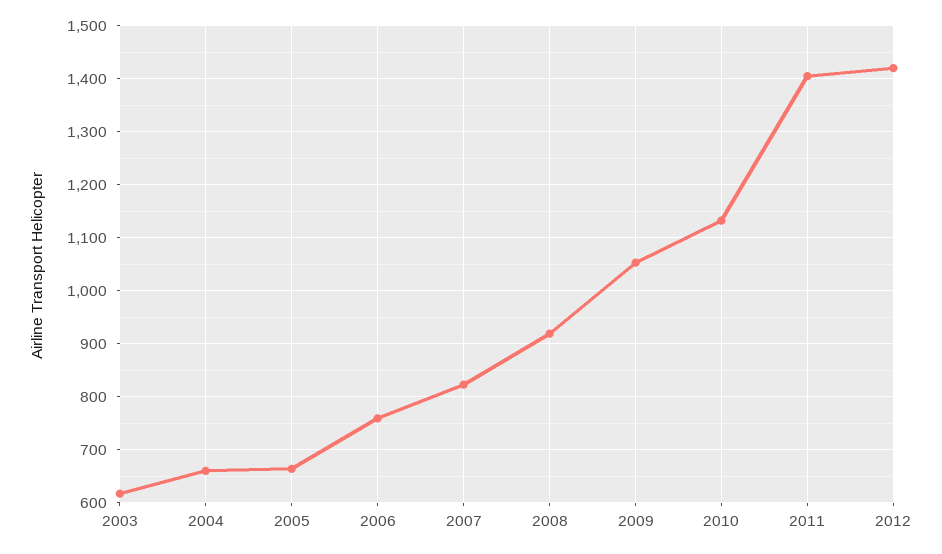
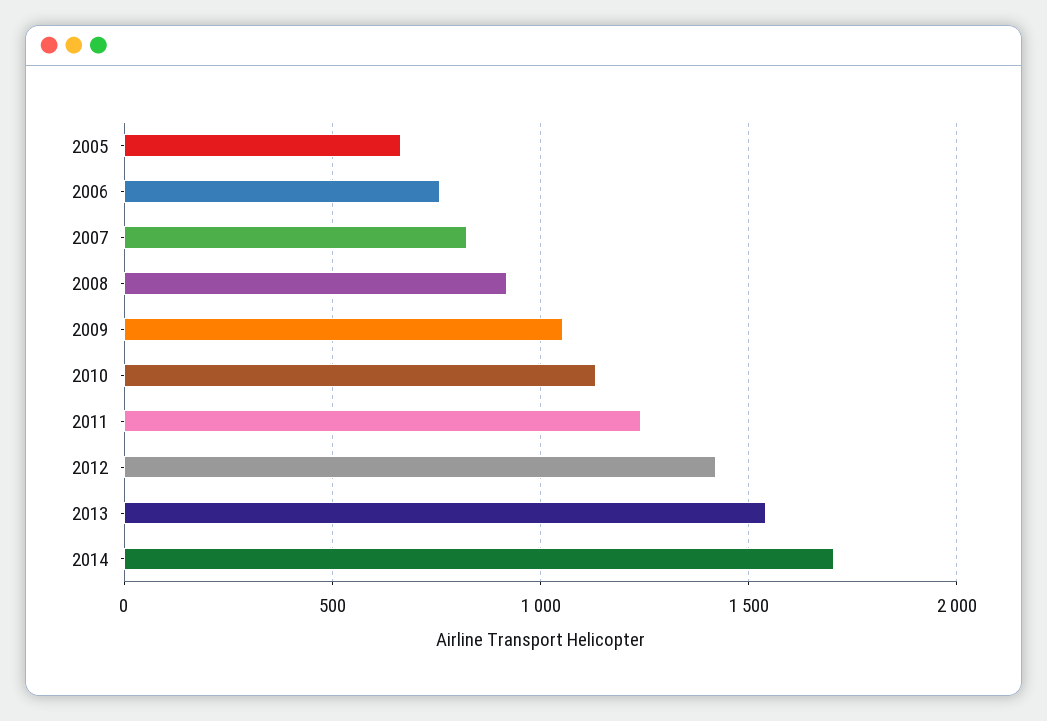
2003: 620 -> none
2004: 660 -> none
2011: 1400 -> 1250
2013: none -> 1550
2014: none -> 1700

